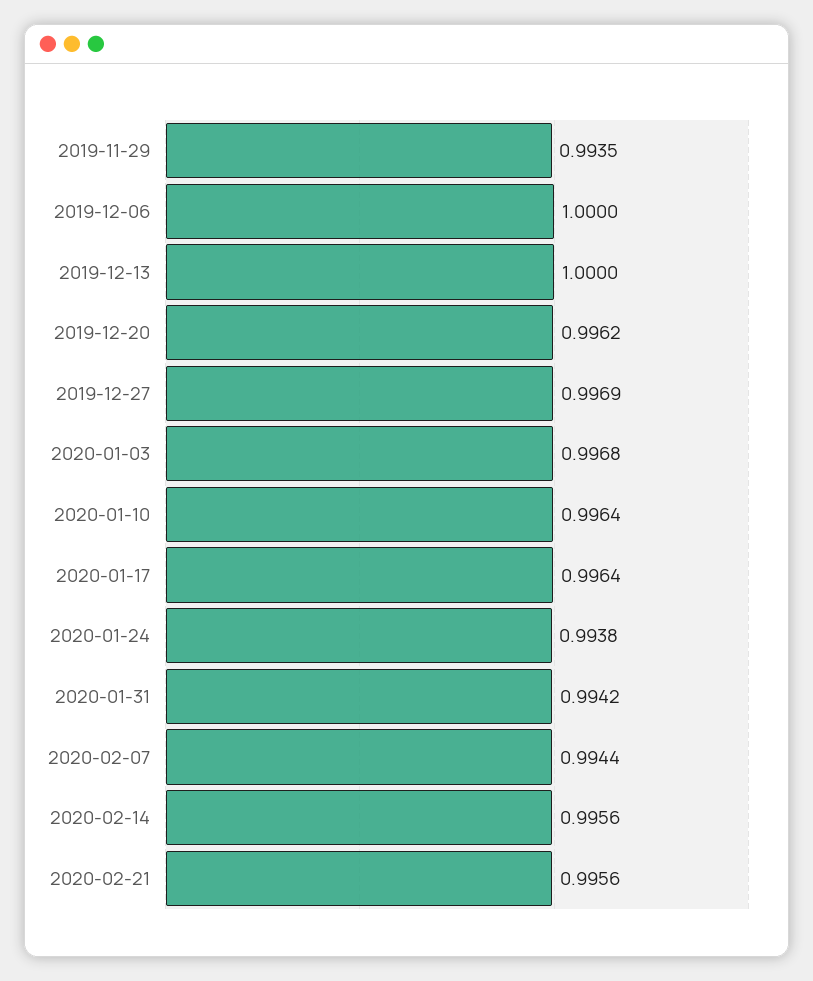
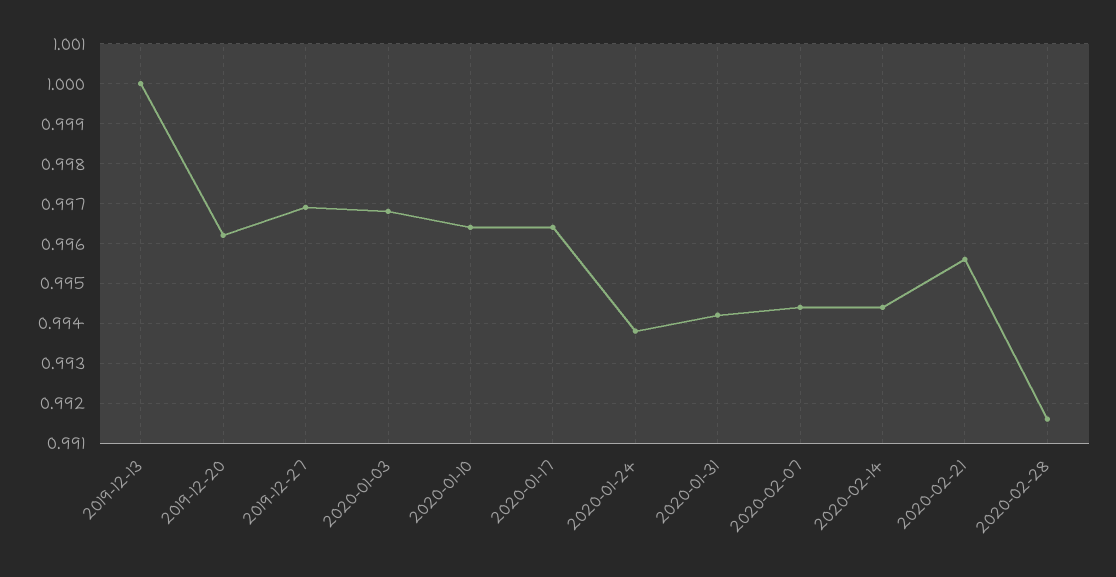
2019-11-29: 0.9935 -> none
2019-12-06: 1 -> none
2020-02-14: 0.9956 -> 0.9945
2020-02-28: none -> 0.9915

